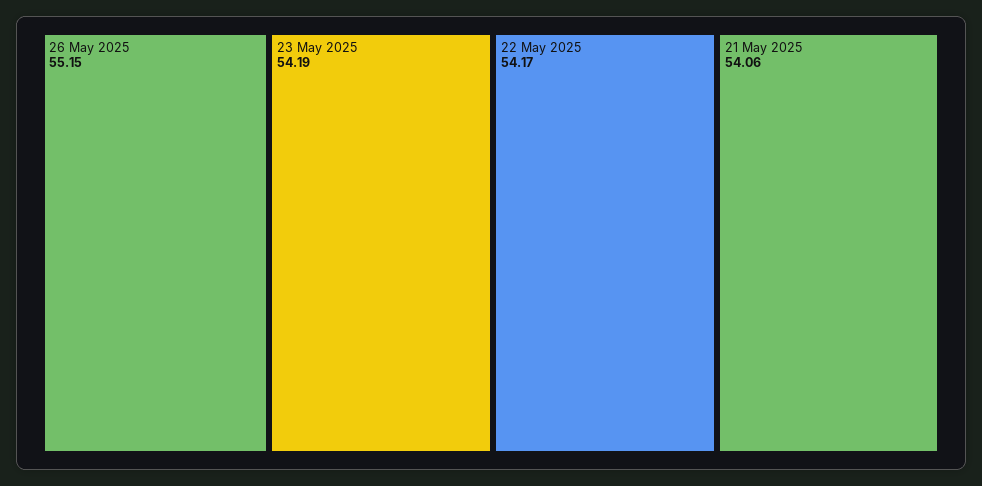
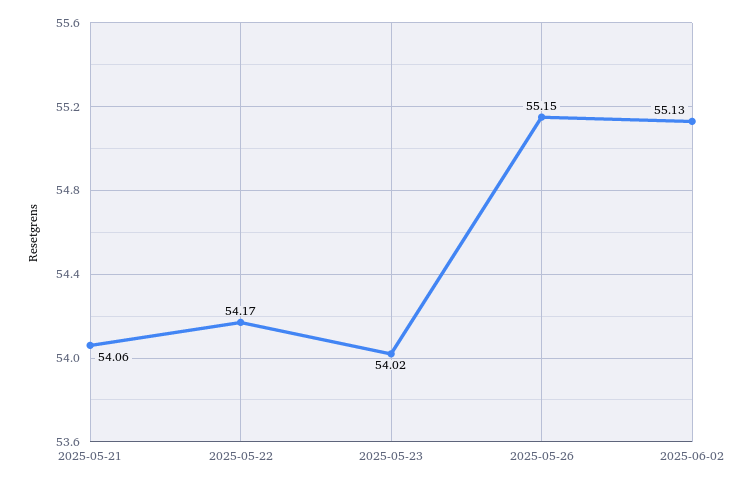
23 May 2025: 54.19 -> 54.02
2025-06-02: none -> 55.13

